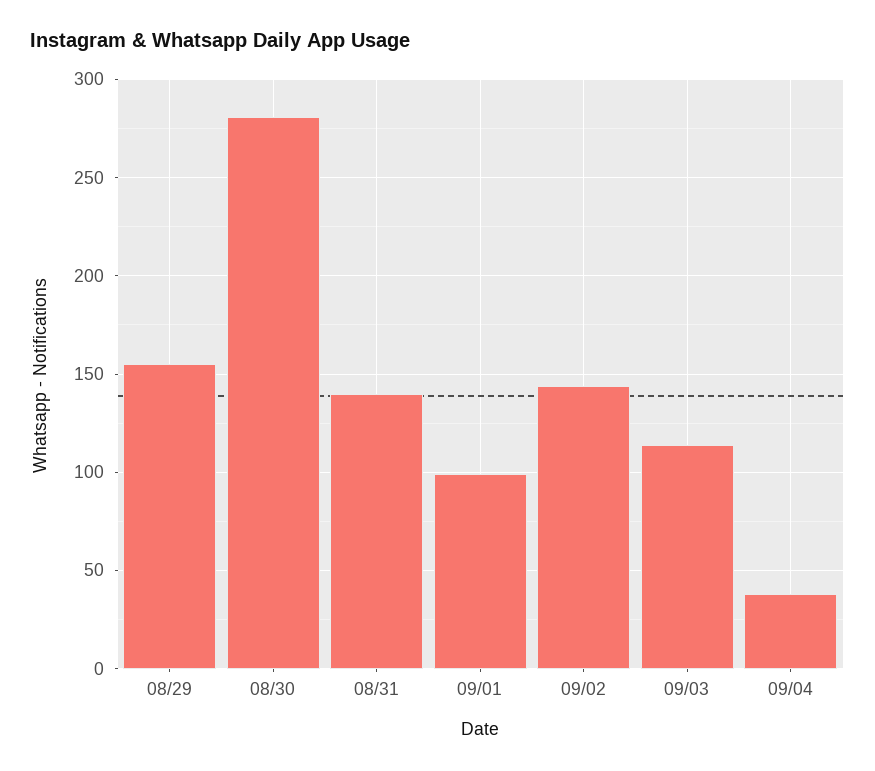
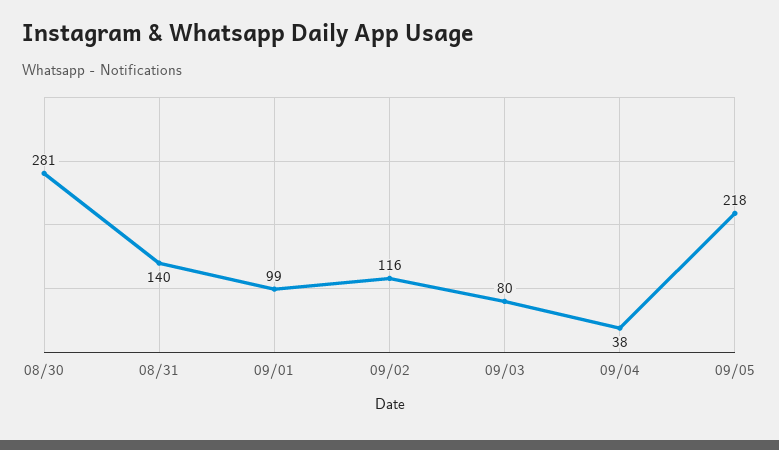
08/29: 155 -> none
09/02: 145 -> 116
09/03: 115 -> 80
09/05: none -> 218

